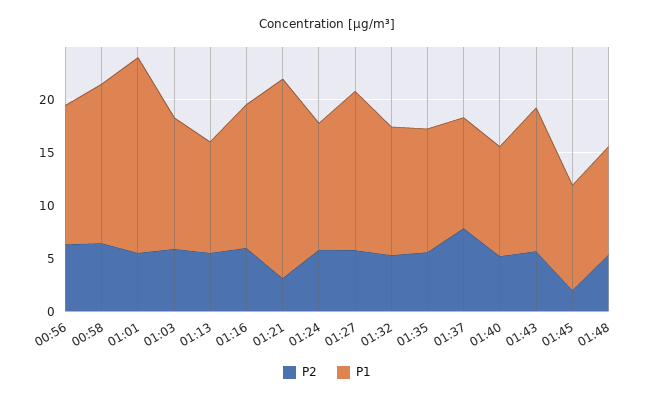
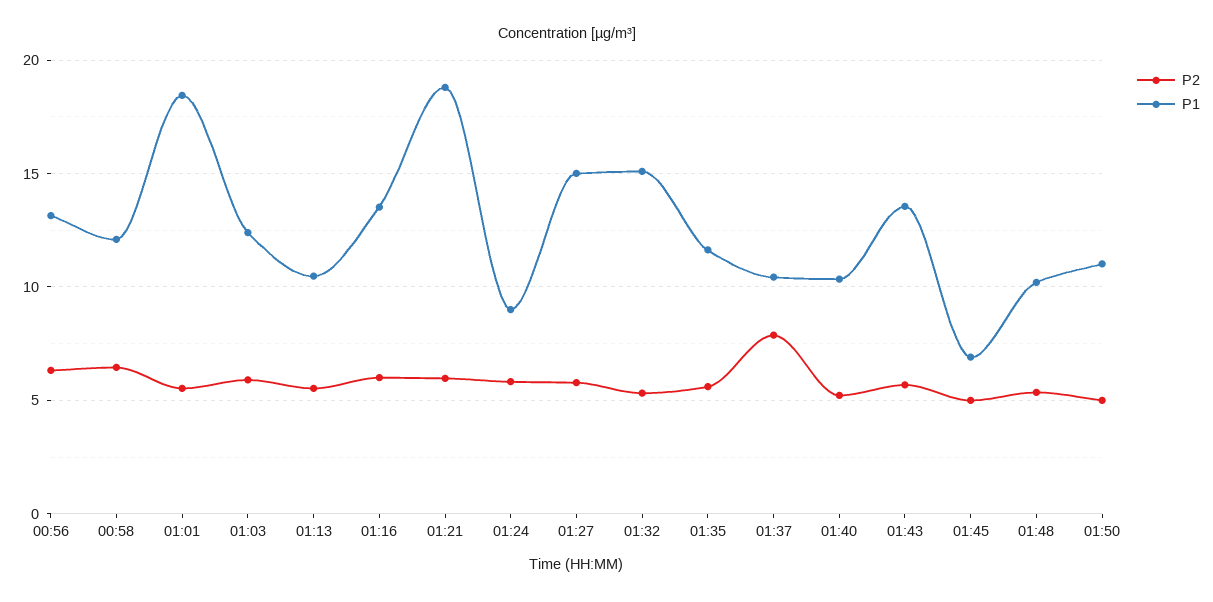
P1, 00:58: 15 -> 12
P2, 01:21: 3 -> 6
P1, 01:24: 12 -> 9
P1, 01:32: 12 -> 15
P2, 01:45: 2 -> 5
P1, 01:45: 10 -> 7
P2, 01:50: none -> 5
P1, 01:50: none -> 11

